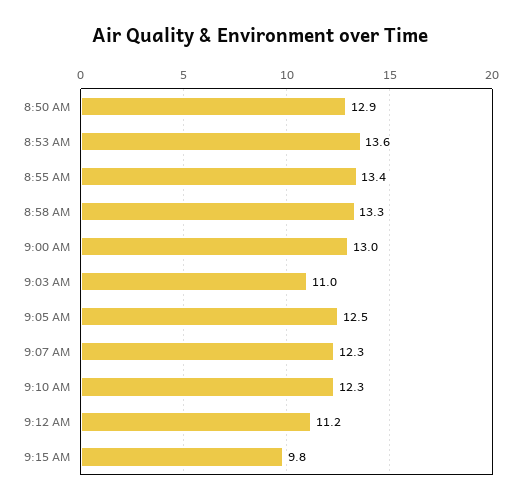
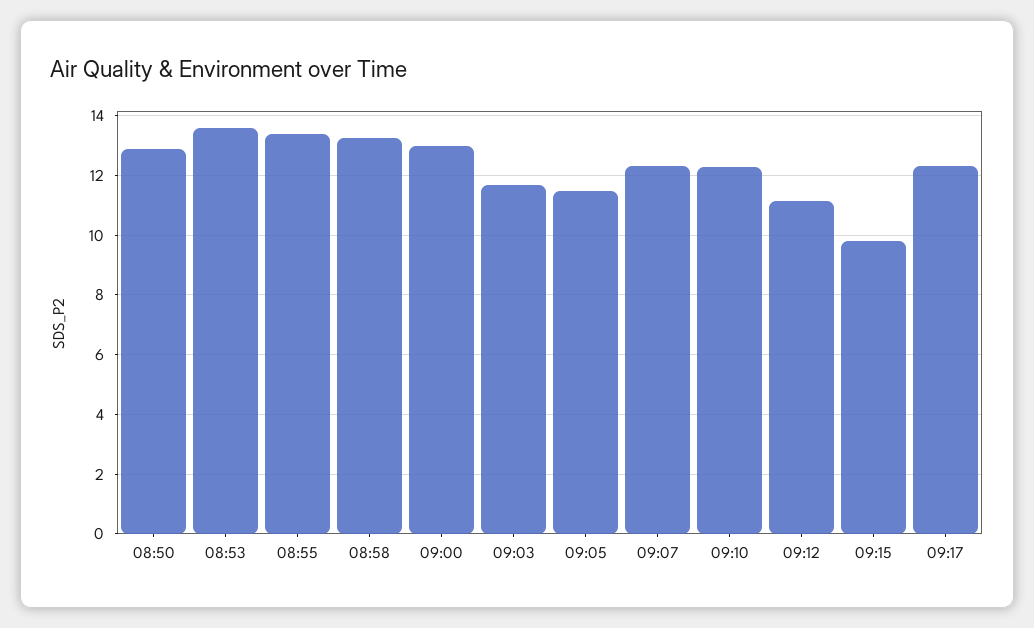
9:03 AM: 11 -> 11.75
9:05 AM: 12.5 -> 11.5
09:17: none -> 12.25

